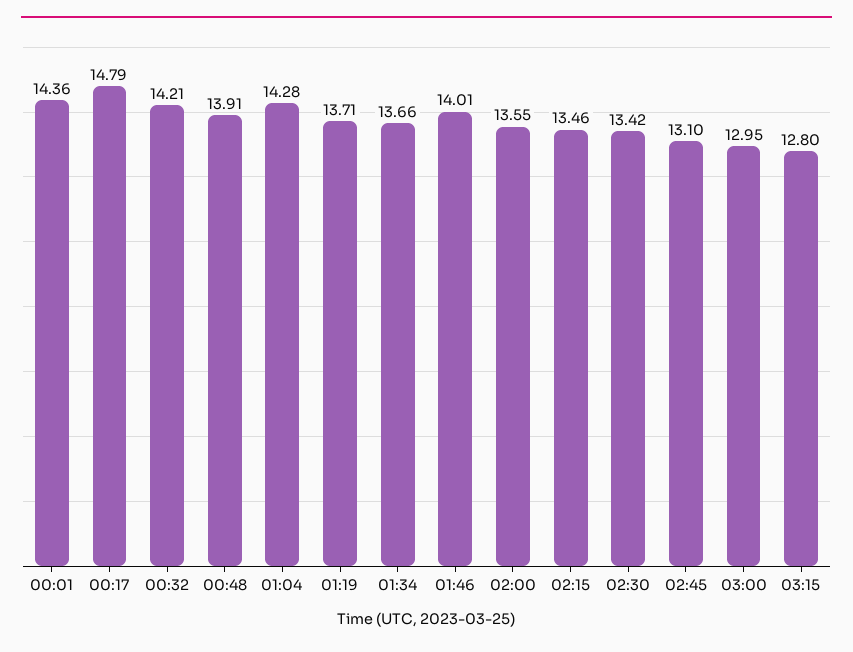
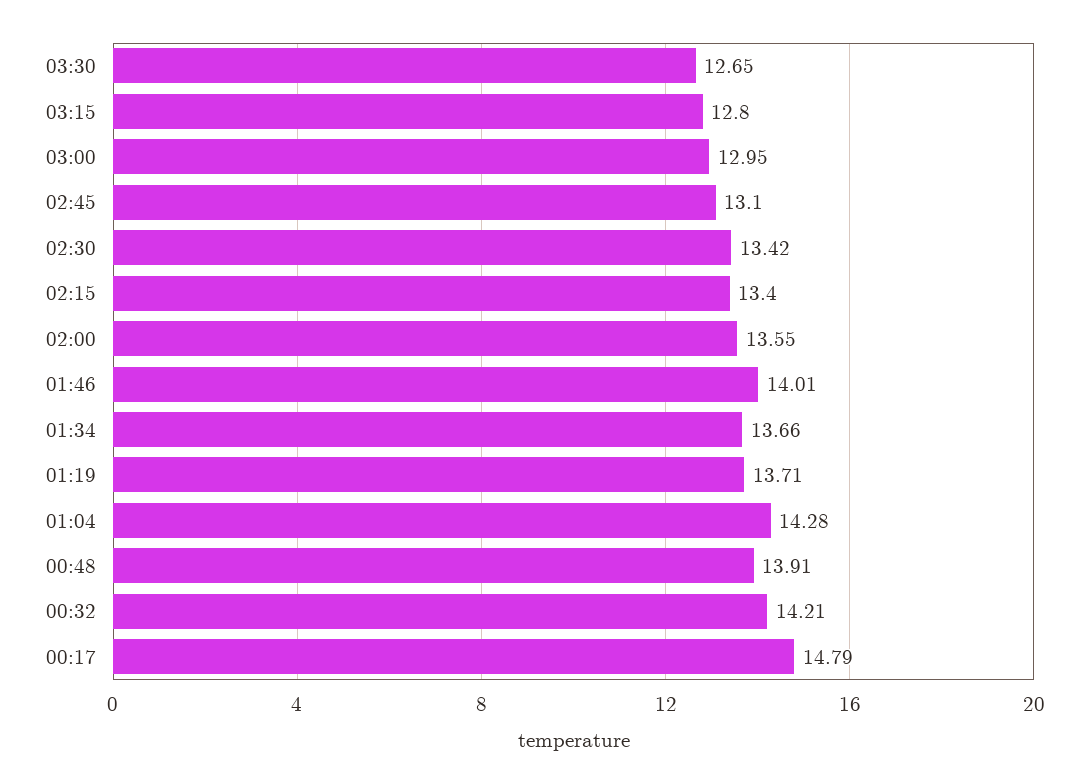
00:01: 14.36 -> none
02:15: 13.46 -> 13.4
03:30: none -> 12.65

